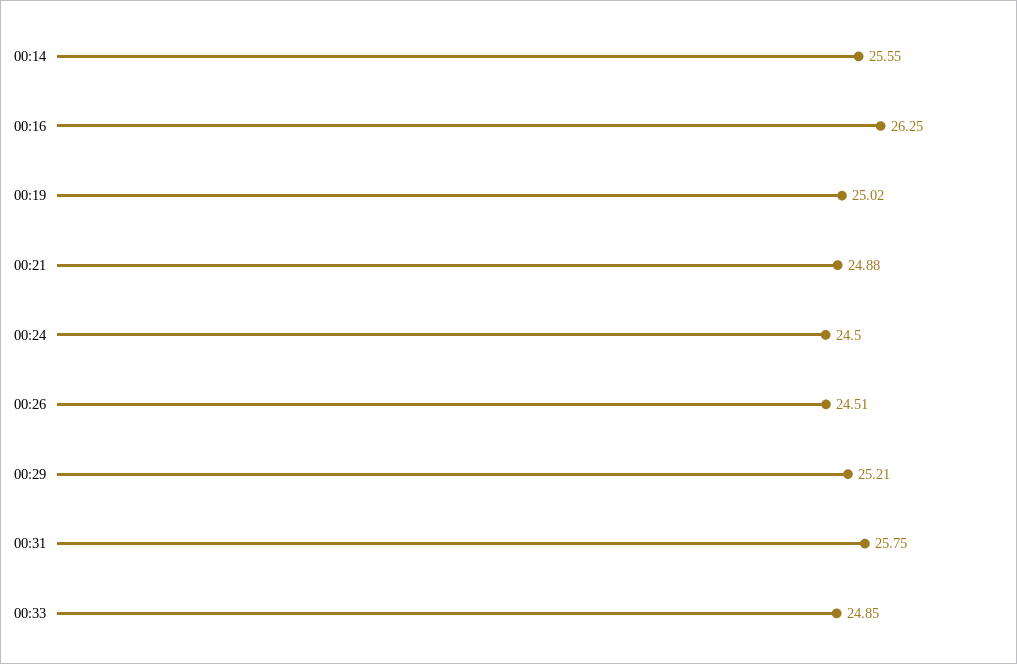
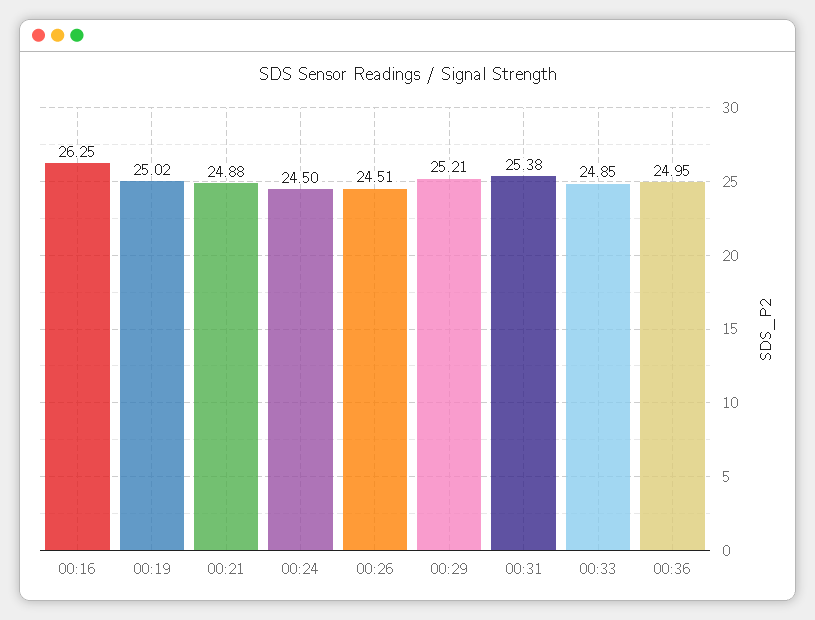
00:14: 25.55 -> none
00:31: 25.75 -> 25.38
00:36: none -> 24.95

